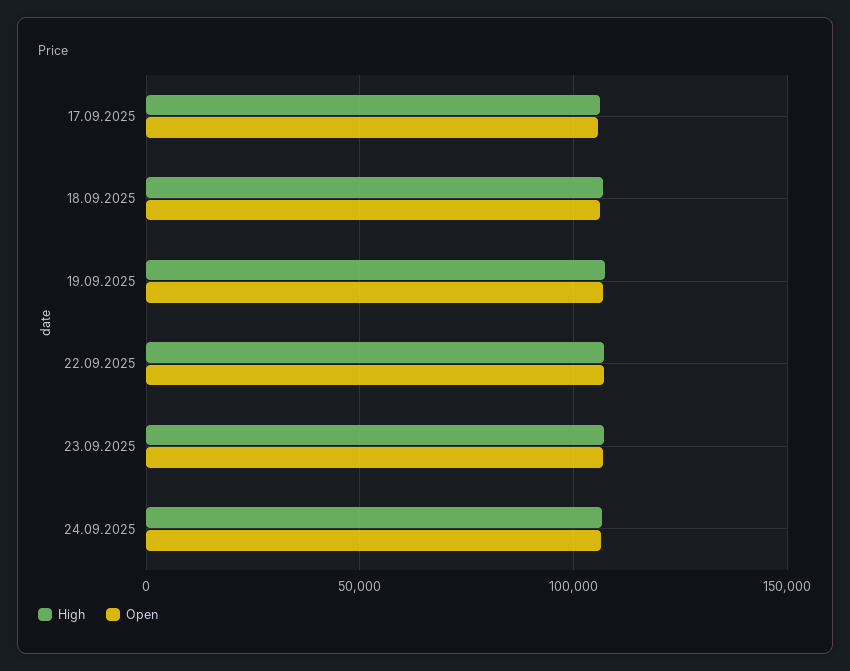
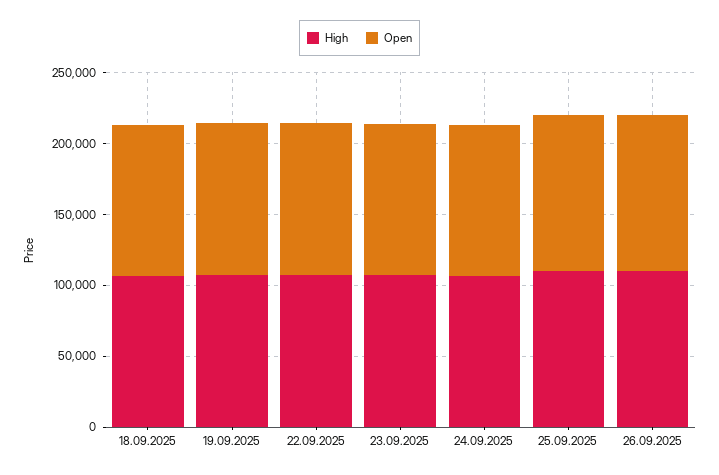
High, 17.09.2025: 105000 -> none
Open, 17.09.2025: 105000 -> none
High, 25.09.2025: none -> 110000
Open, 25.09.2025: none -> 110000
High, 26.09.2025: none -> 110000
Open, 26.09.2025: none -> 110000

